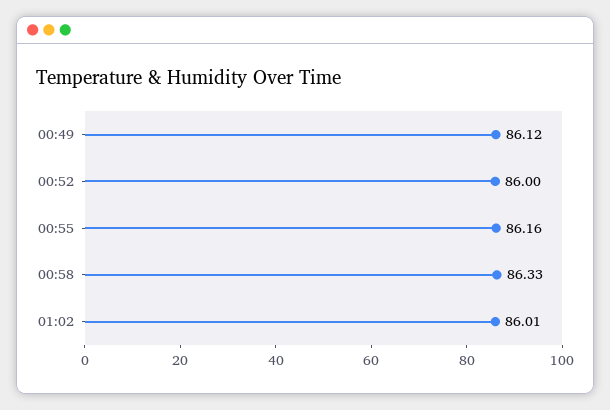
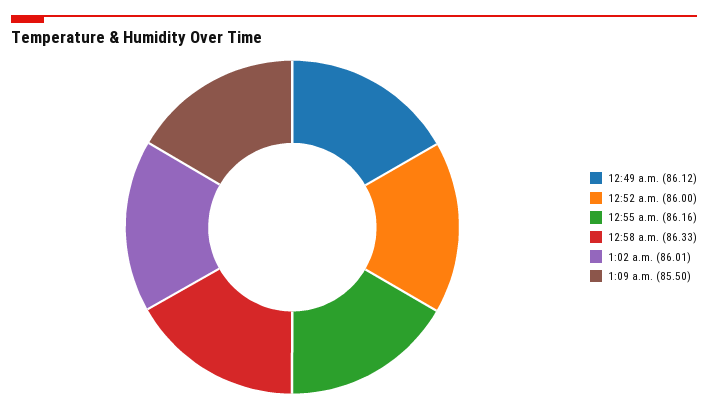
1:09 a.m.: none -> 85.5

